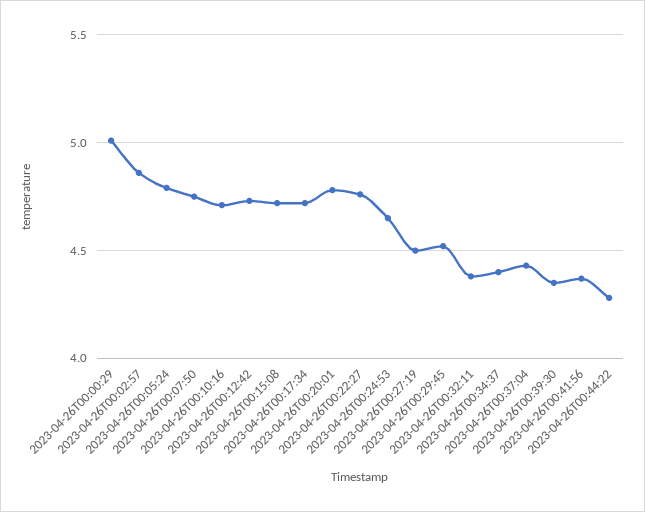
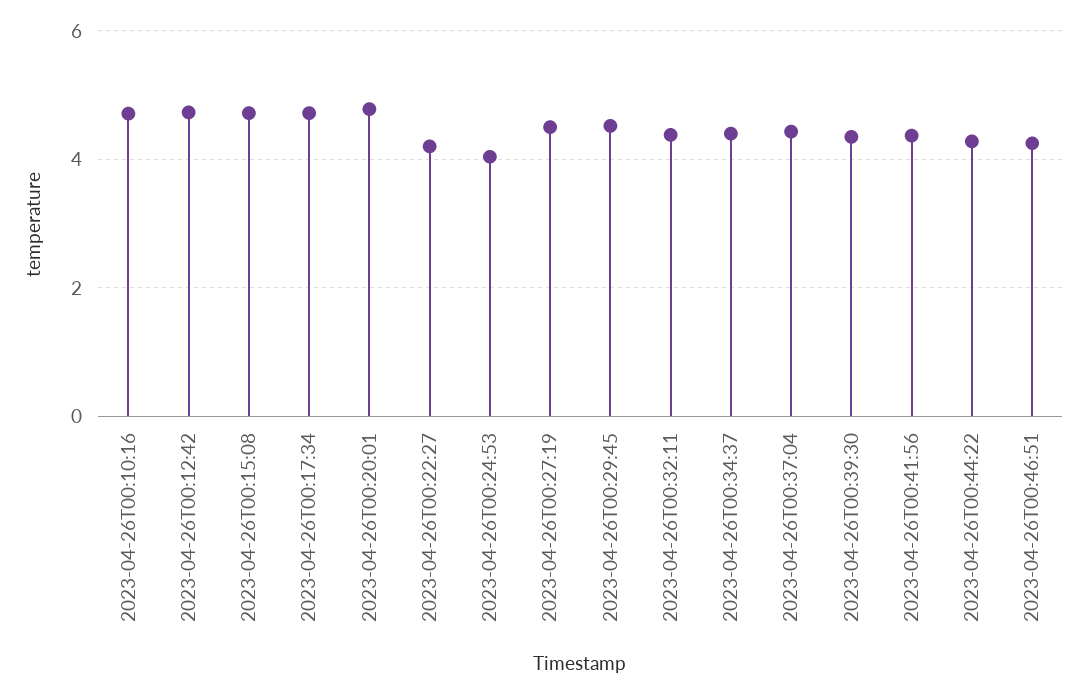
2023-04-26T00:00:29: 5 -> none
2023-04-26T00:02:57: 4.85 -> none
2023-04-26T00:05:24: 4.8 -> none
2023-04-26T00:07:50: 4.75 -> none
2023-04-26T00:22:27: 4.75 -> 4.2
2023-04-26T00:24:53: 4.65 -> 4
2023-04-26T00:46:51: none -> 4.2

